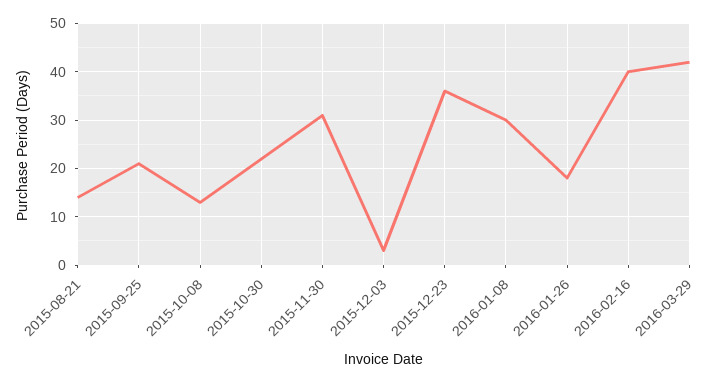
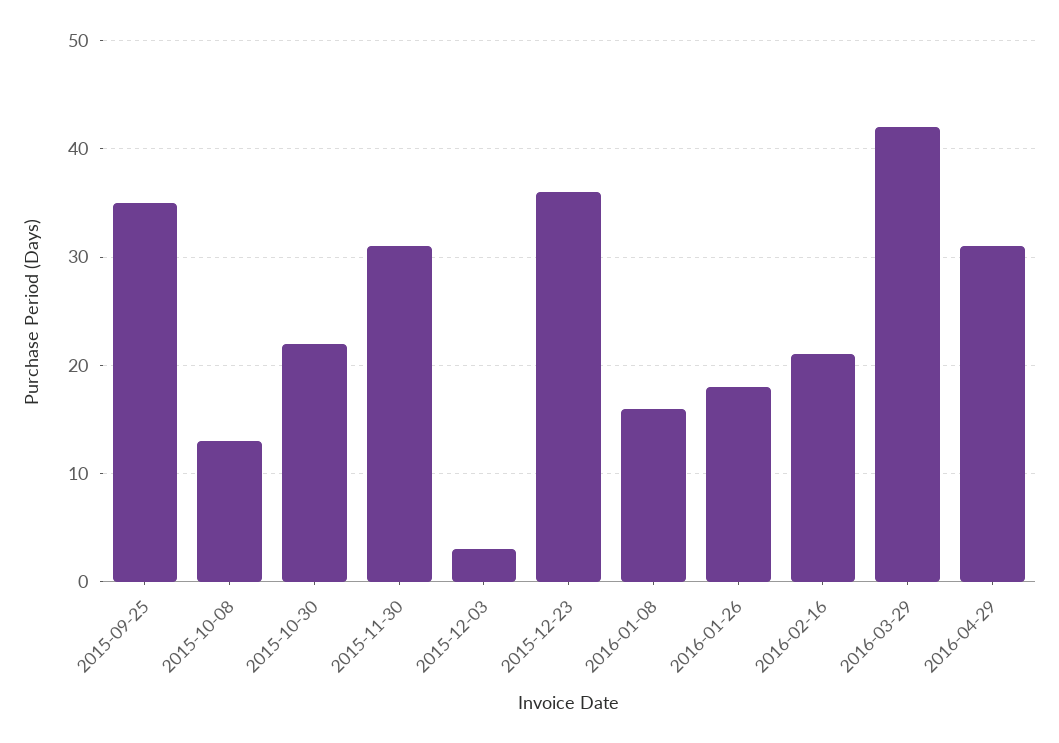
2015-08-21: 15 -> none
2015-09-25: 20 -> 35
2016-01-08: 30 -> 16
2016-02-16: 40 -> 21
2016-04-29: none -> 31

